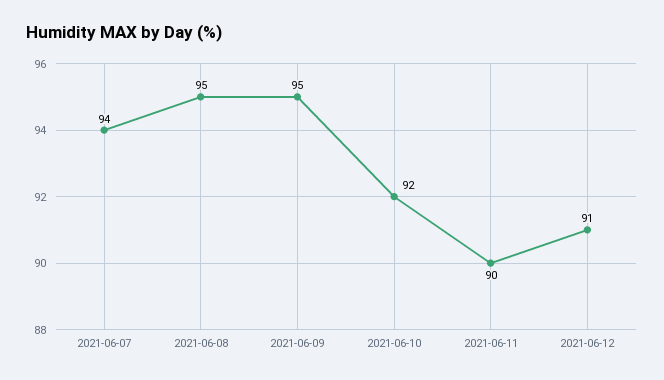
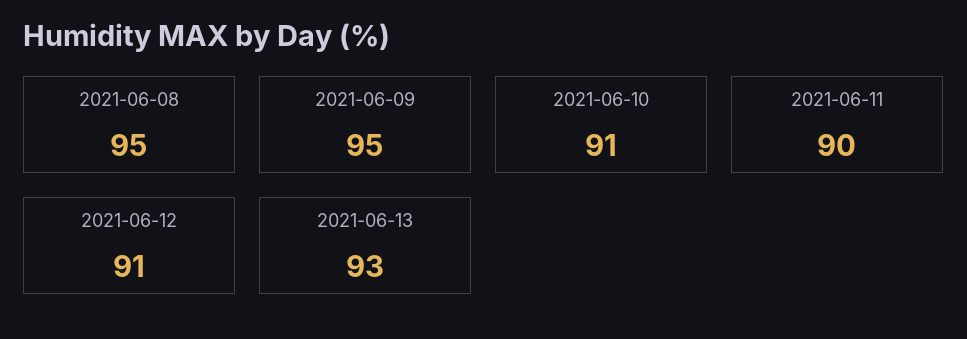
2021-06-07: 94 -> none
2021-06-10: 92 -> 91
2021-06-13: none -> 93

